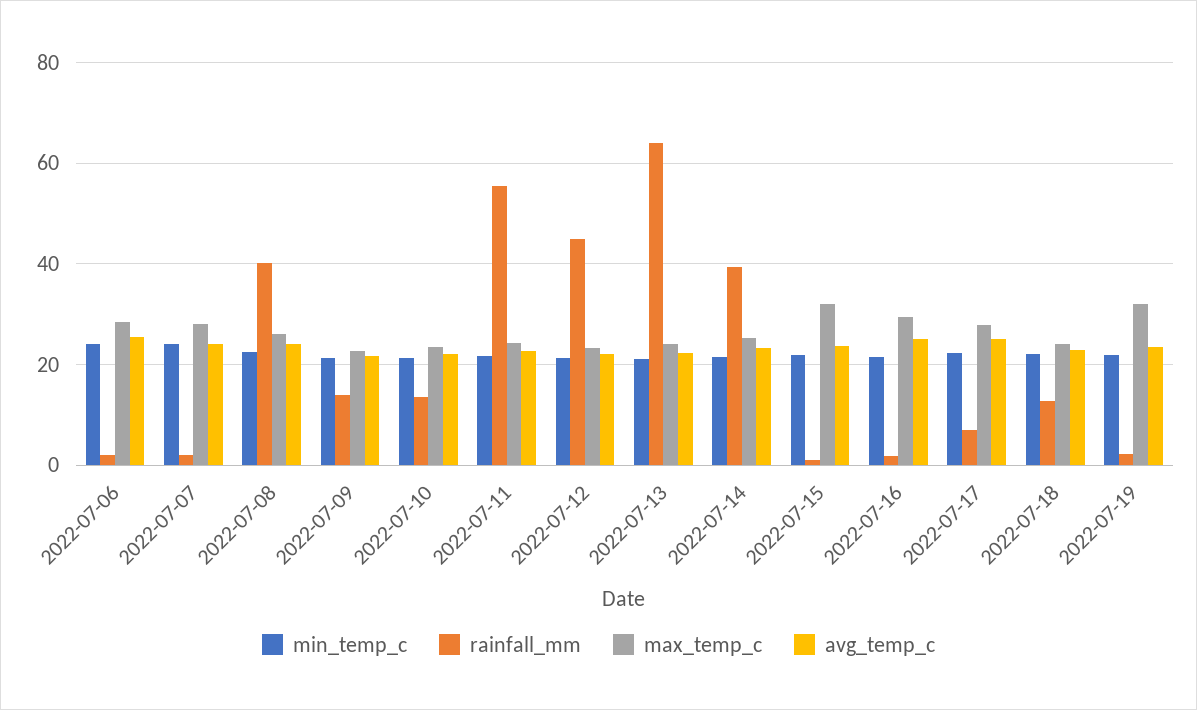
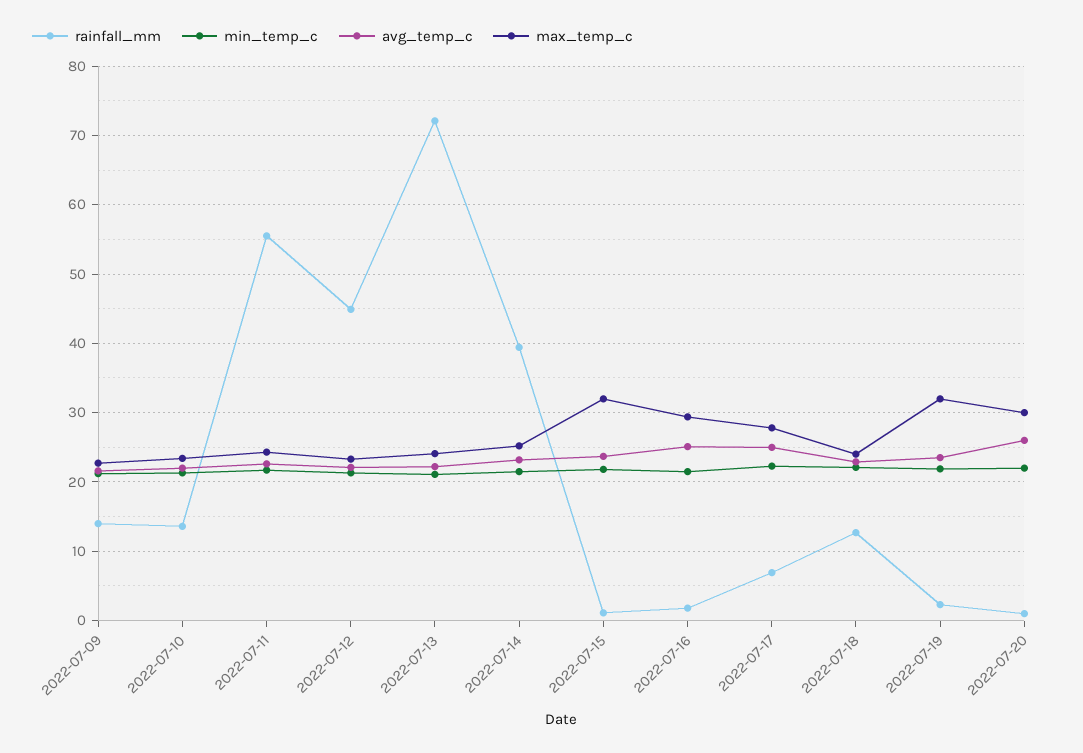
min_temp_c, 2022-07-06: 24 -> none
rainfall_mm, 2022-07-06: 2 -> none
max_temp_c, 2022-07-06: 28 -> none
avg_temp_c, 2022-07-06: 26 -> none
min_temp_c, 2022-07-07: 24 -> none
rainfall_mm, 2022-07-07: 2 -> none
max_temp_c, 2022-07-07: 28 -> none
avg_temp_c, 2022-07-07: 24 -> none
min_temp_c, 2022-07-08: 22 -> none
rainfall_mm, 2022-07-08: 40 -> none
max_temp_c, 2022-07-08: 26 -> none
avg_temp_c, 2022-07-08: 24 -> none
rainfall_mm, 2022-07-13: 64 -> 72
rainfall_mm, 2022-07-20: none -> 1
min_temp_c, 2022-07-20: none -> 22
avg_temp_c, 2022-07-20: none -> 26
max_temp_c, 2022-07-20: none -> 30

